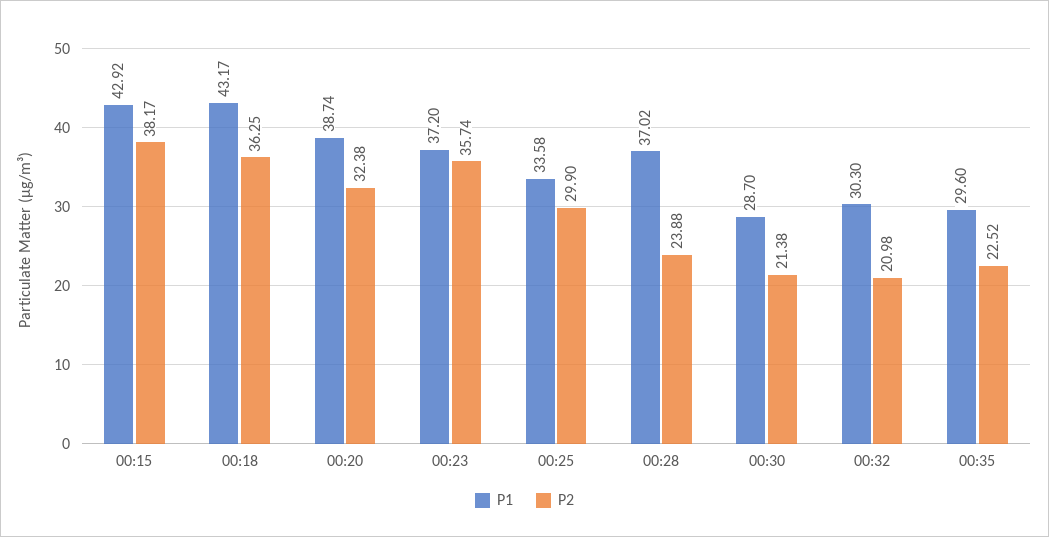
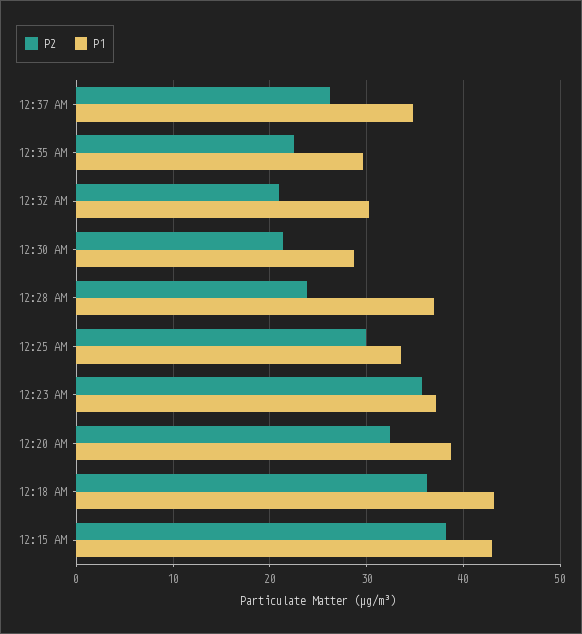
P2, 12:37 AM: none -> 26
P1, 12:37 AM: none -> 35

